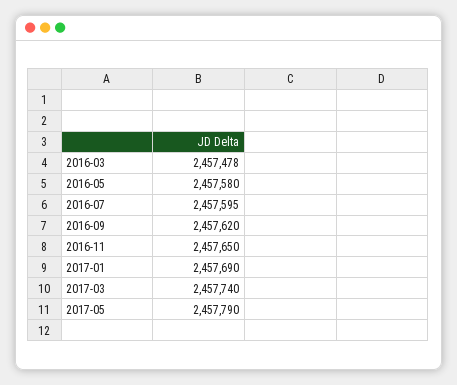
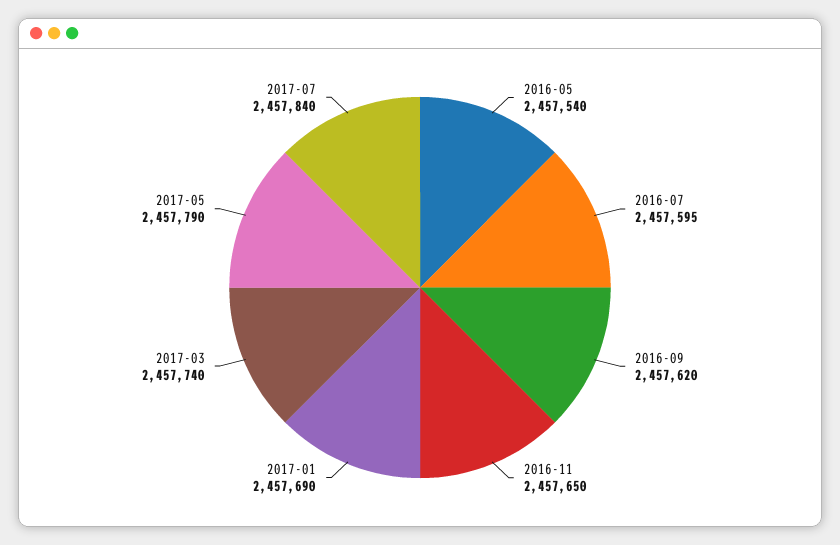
2016-03: 2457478 -> none
2016-05: 2457580 -> 2457540
2017-07: none -> 2457840

